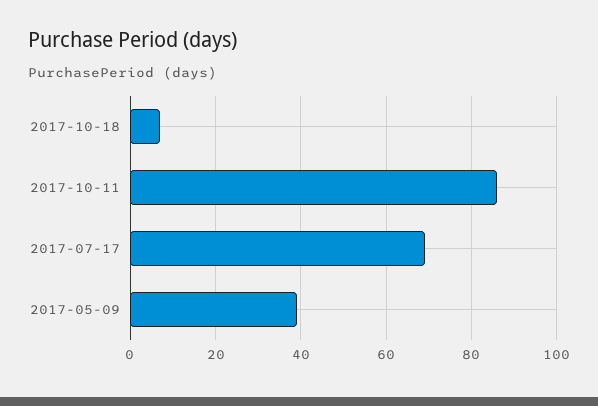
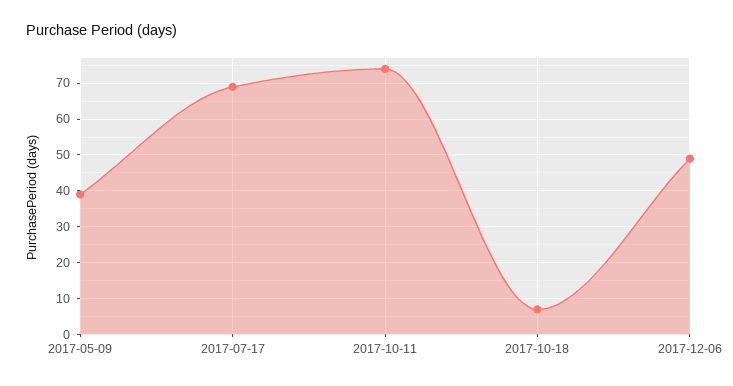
2017-10-11: 85 -> 75
2017-12-06: none -> 50

